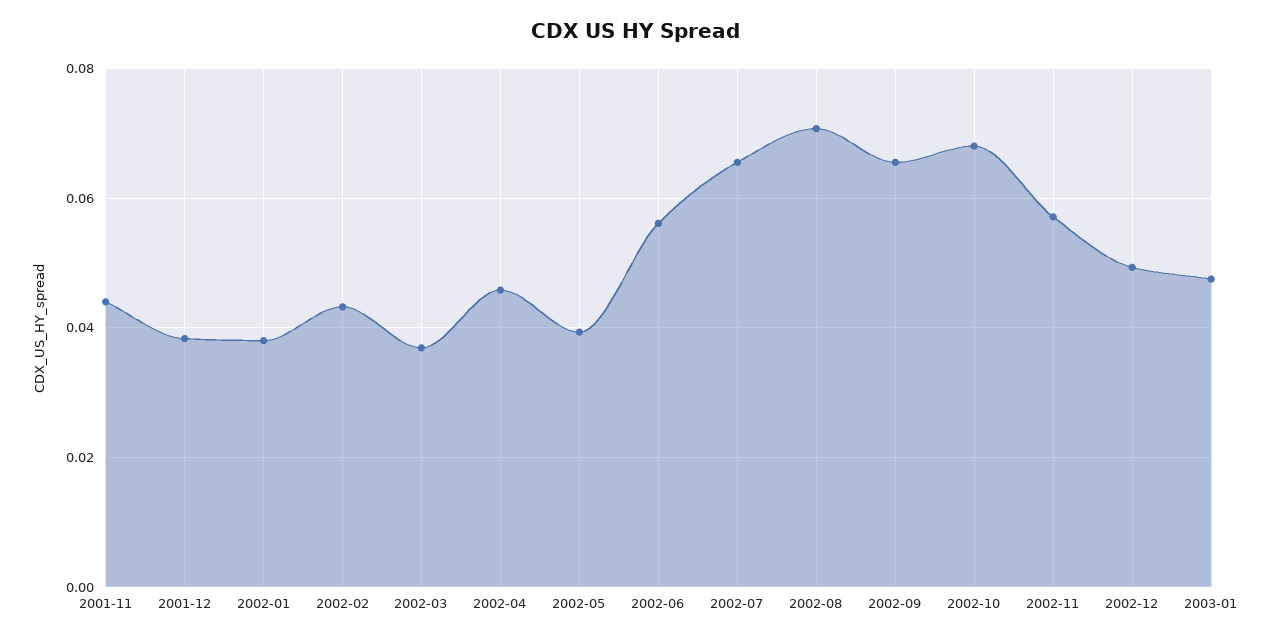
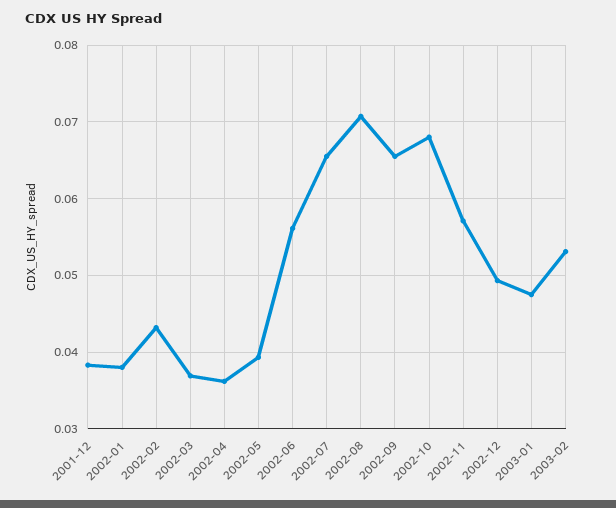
2001-11: 0.044 -> none
2002-04: 0.046 -> 0.036
2003-02: none -> 0.053

